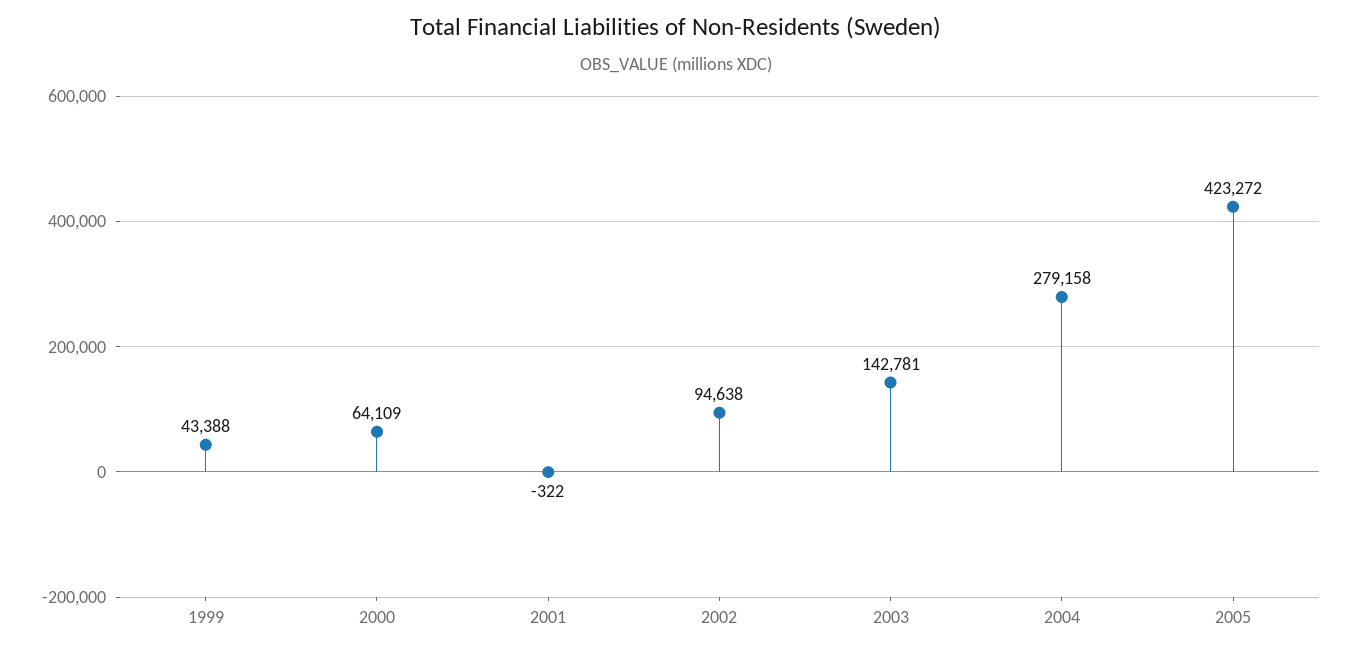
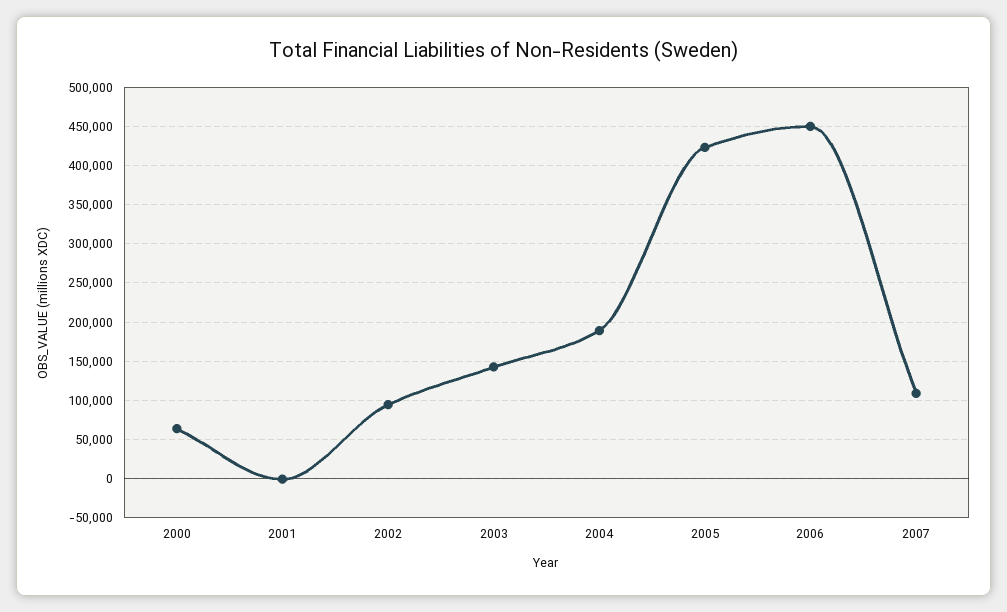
1999: 43388 -> none
2004: 279158 -> 190000
2006: none -> 450000
2007: none -> 110000

